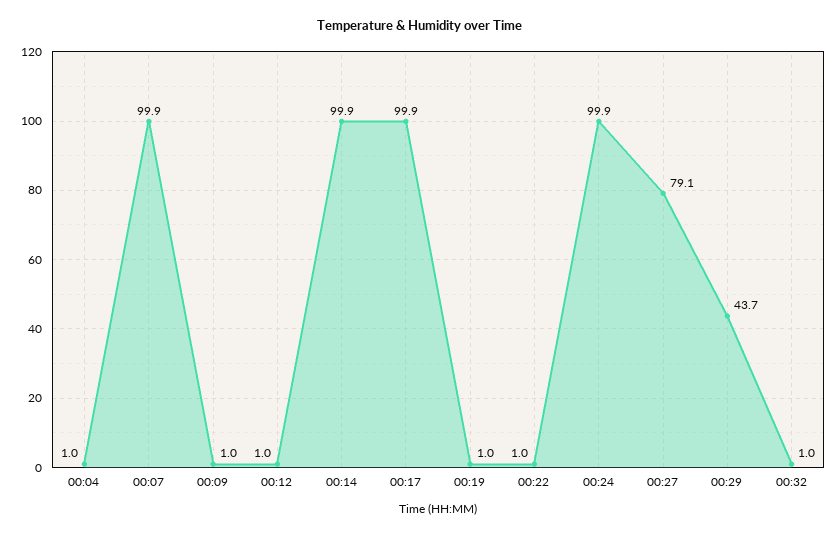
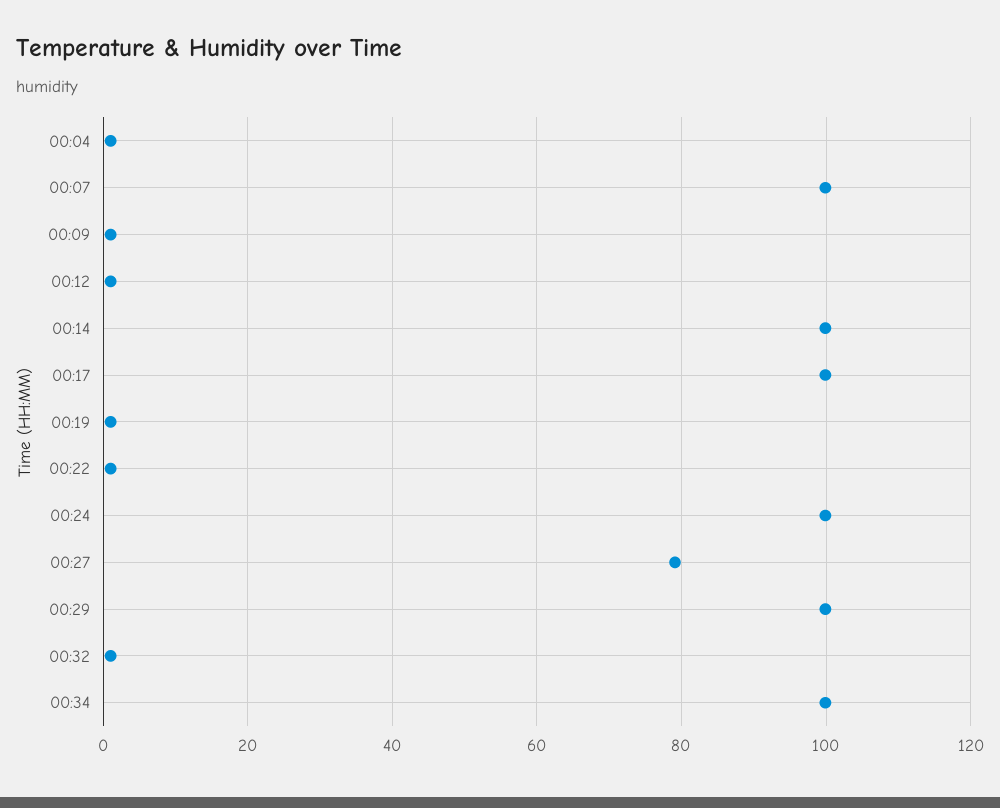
00:29: 43.7 -> 100
00:34: none -> 100

